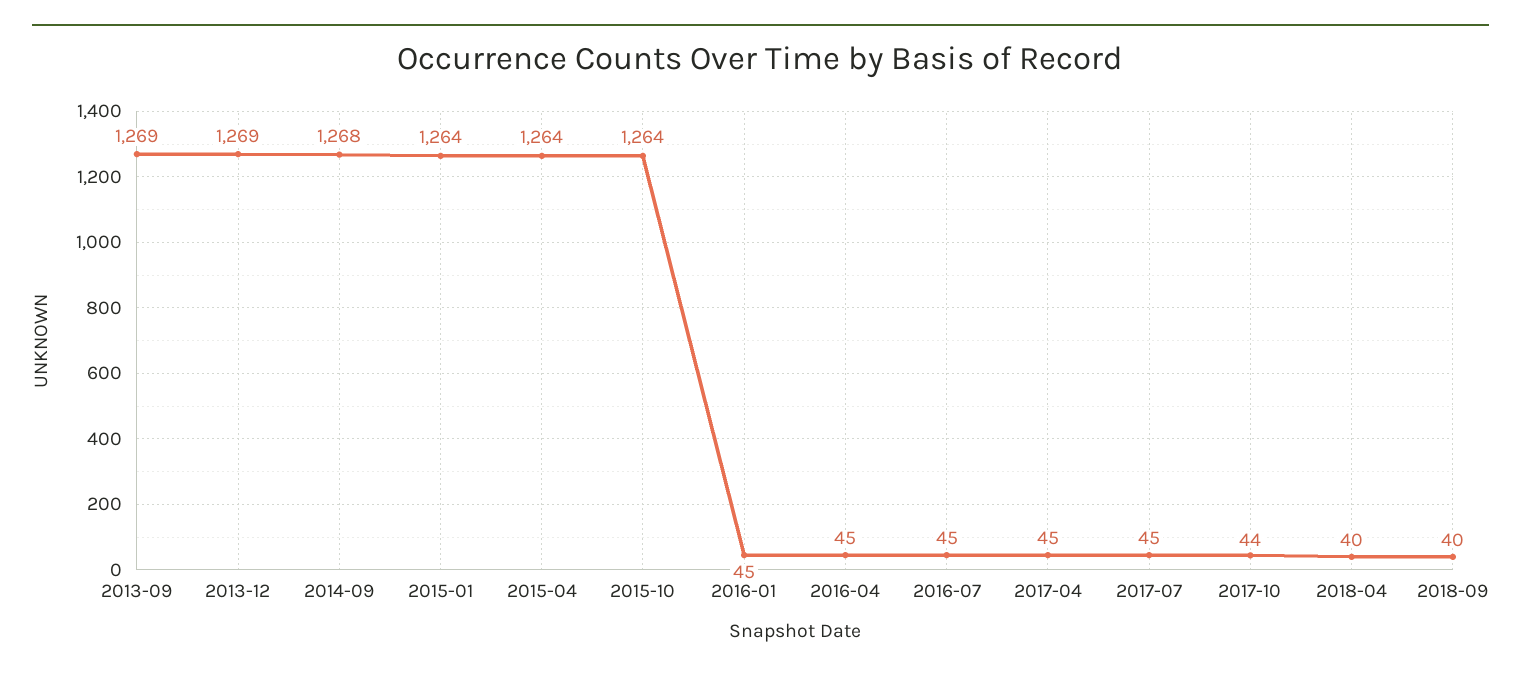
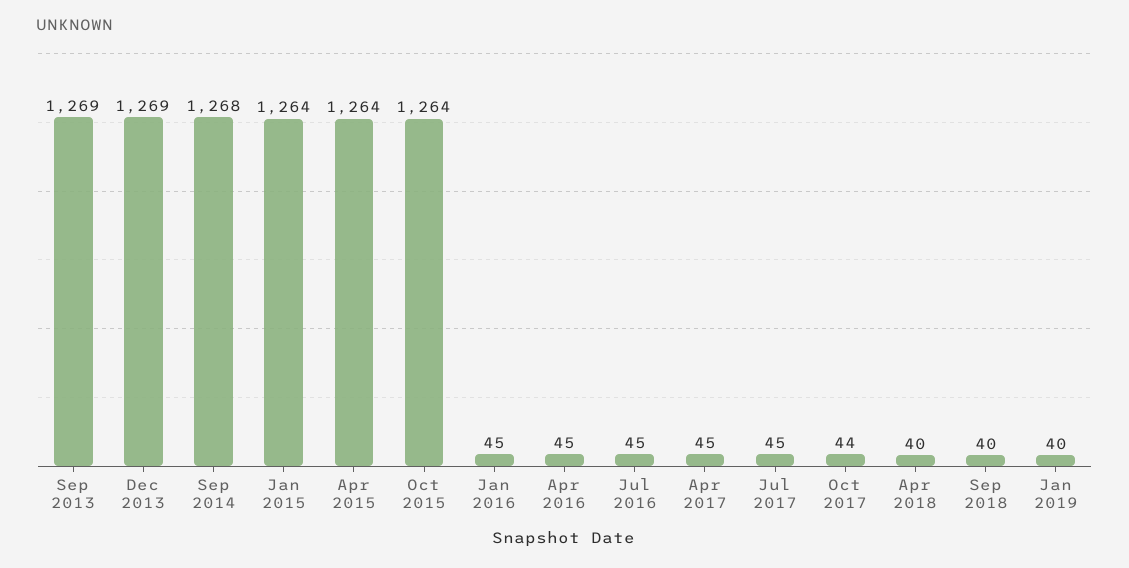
Jan 2019: none -> 40

